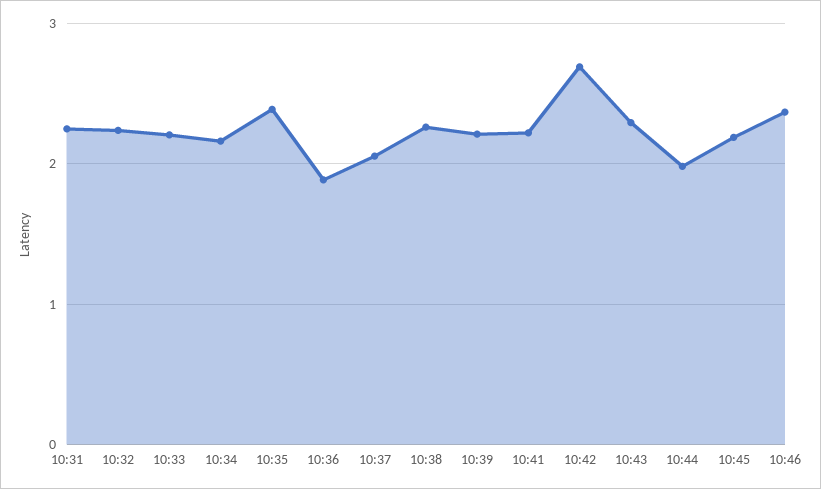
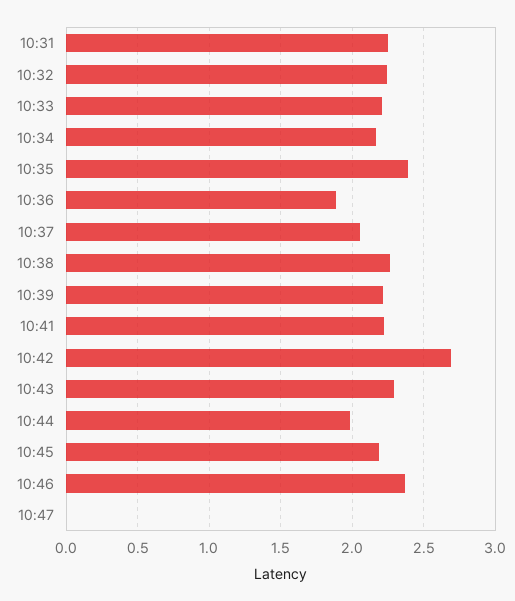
10:47: none -> 0

